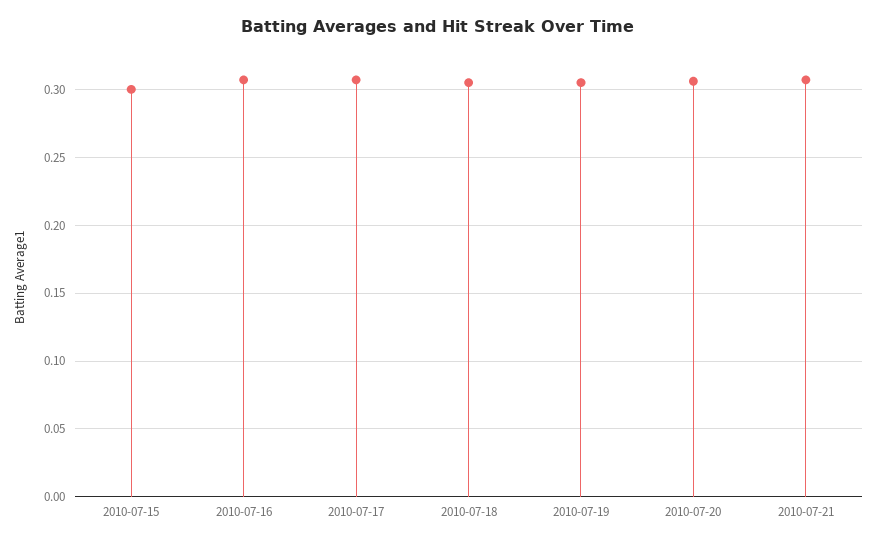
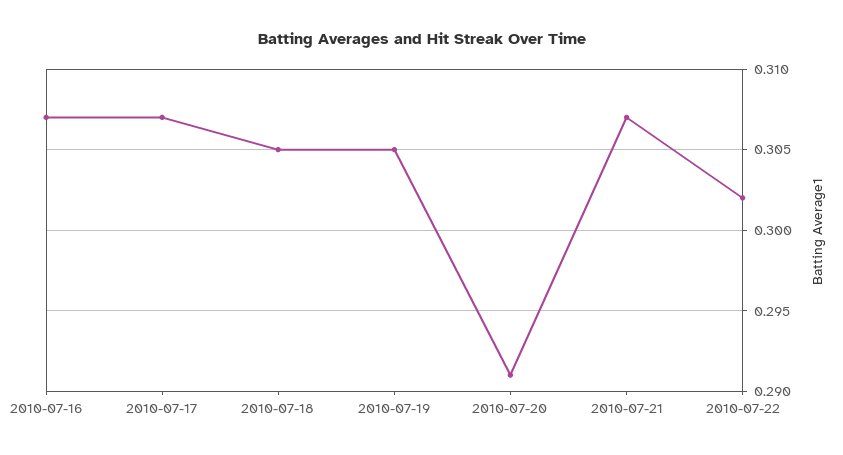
2010-07-15: 0.3 -> none
2010-07-20: 0.305 -> 0.291
2010-07-22: none -> 0.302

